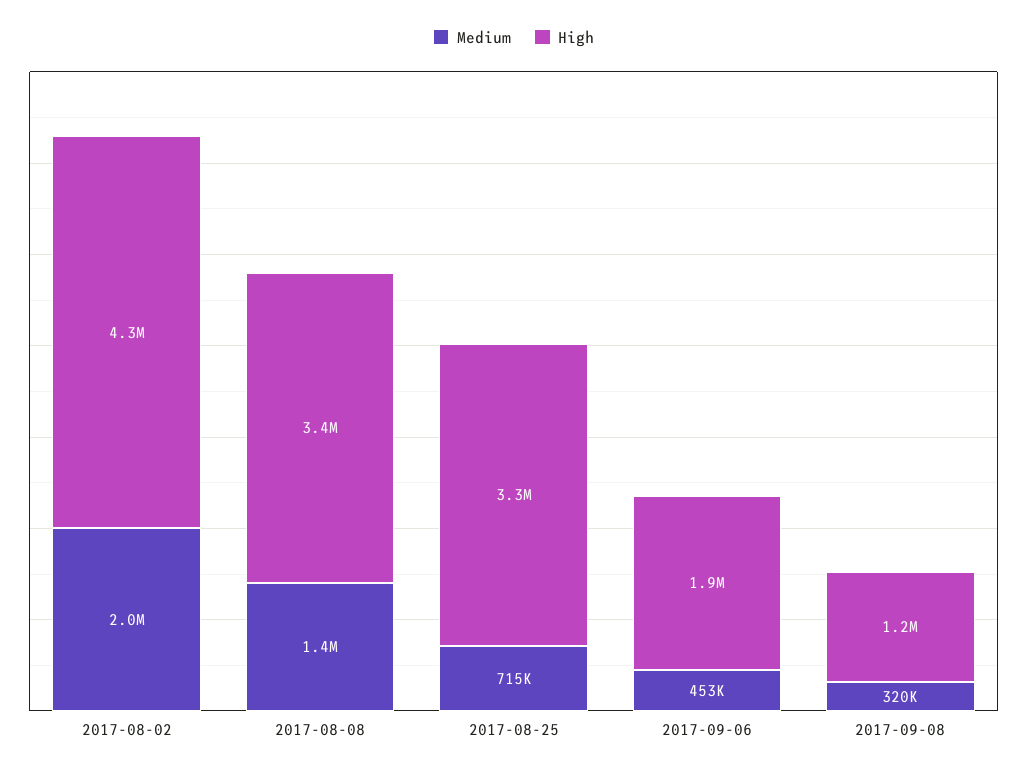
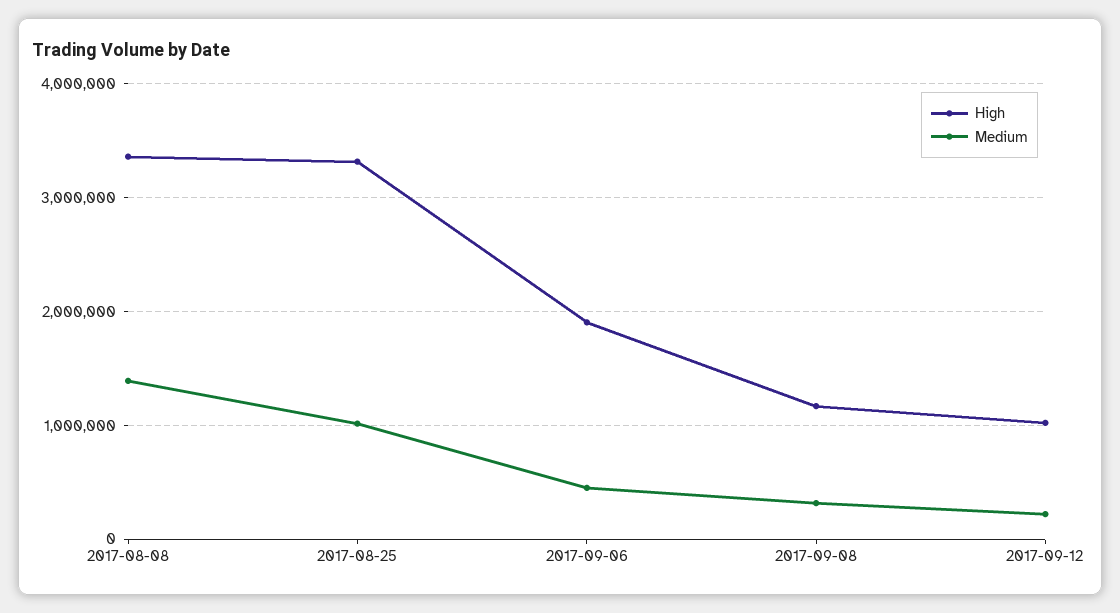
Medium, 2017-08-02: 2000000 -> none
High, 2017-08-02: 4300000 -> none
Medium, 2017-08-25: 715000 -> 1000000
High, 2017-09-12: none -> 1000000
Medium, 2017-09-12: none -> 200000

